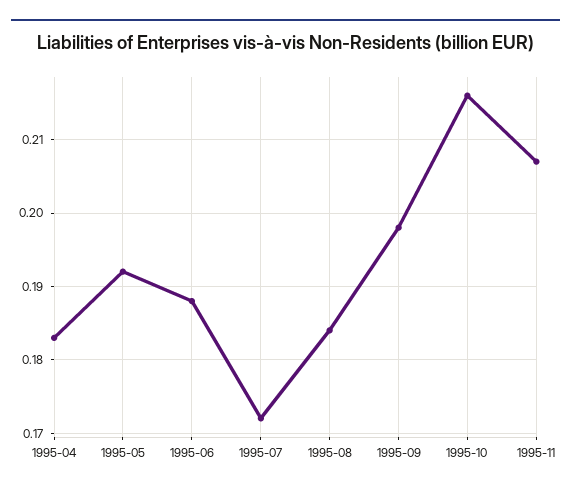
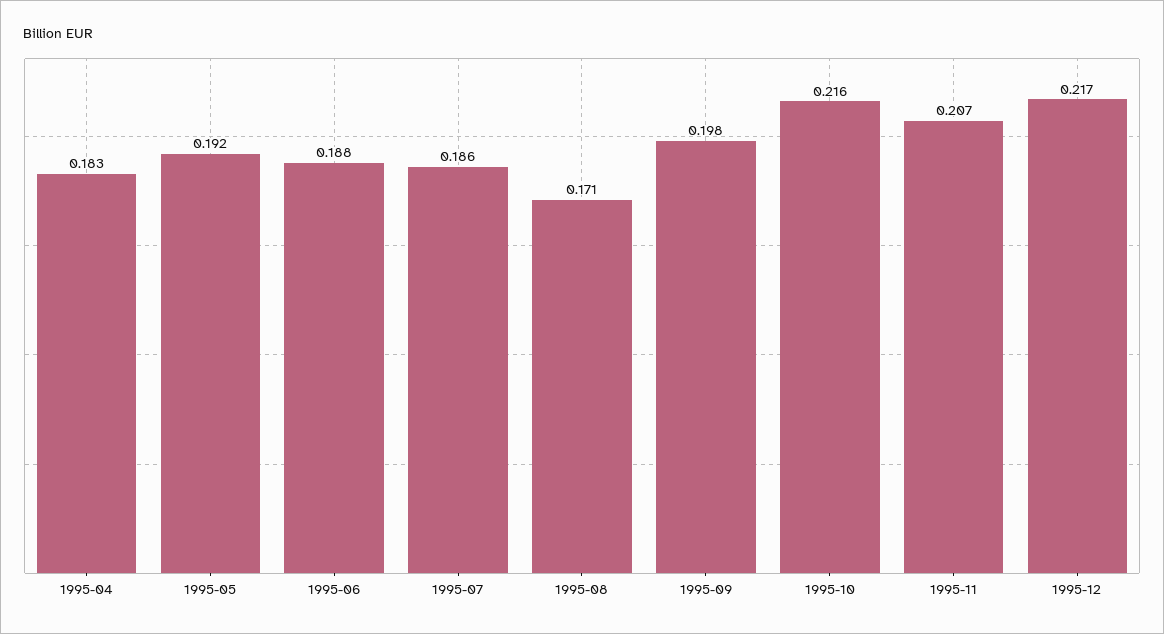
1995-07: 0.172 -> 0.186
1995-08: 0.184 -> 0.171
1995-12: none -> 0.217

